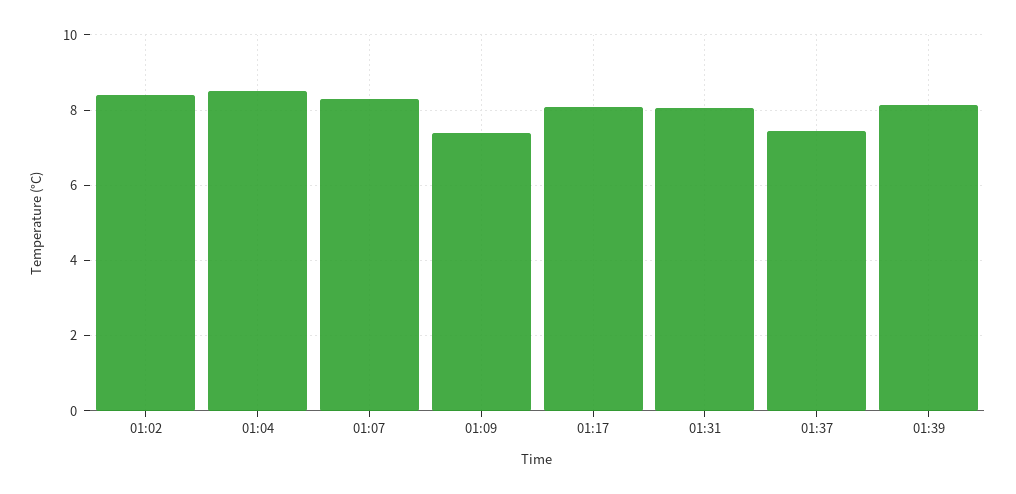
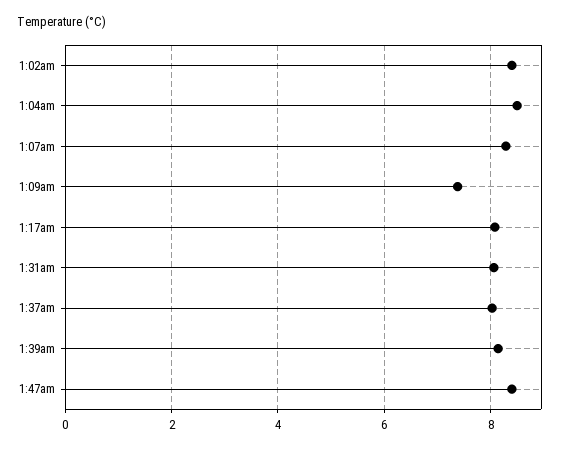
01:37: 7.4 -> 8
1:47am: none -> 8.4

